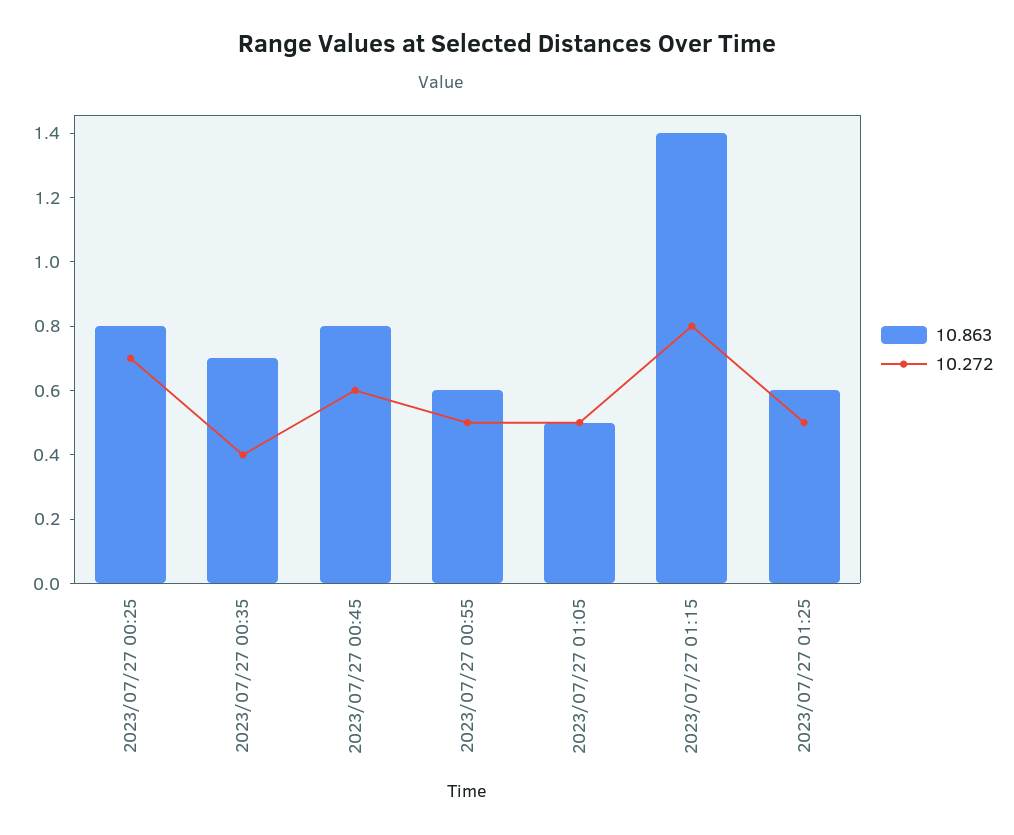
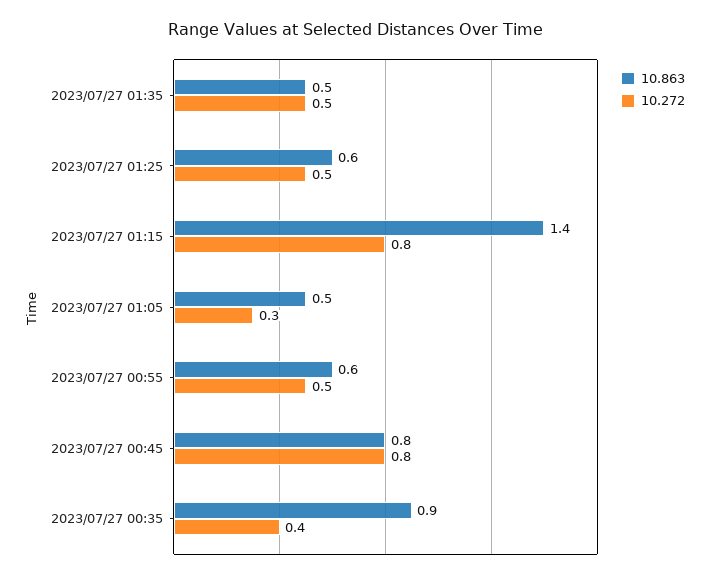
10.863, 2023/07/27 00:25: 0.8 -> none
10.272, 2023/07/27 00:25: 0.7 -> none
10.863, 2023/07/27 00:35: 0.7 -> 0.9
10.272, 2023/07/27 00:45: 0.6 -> 0.8
10.272, 2023/07/27 01:05: 0.5 -> 0.3
10.863, 2023/07/27 01:35: none -> 0.5
10.272, 2023/07/27 01:35: none -> 0.5

